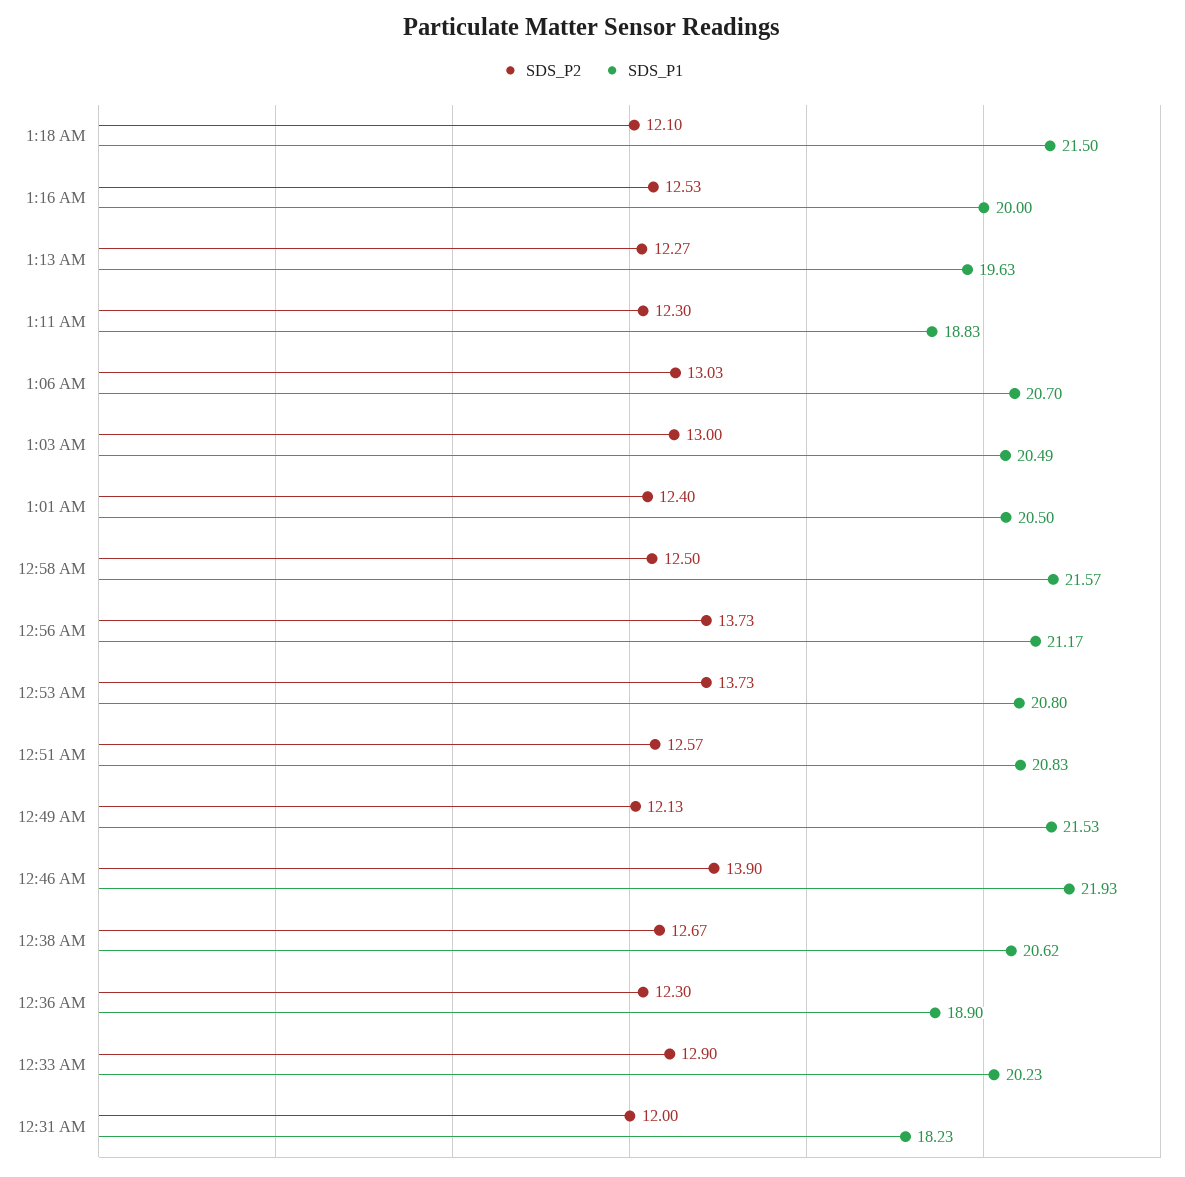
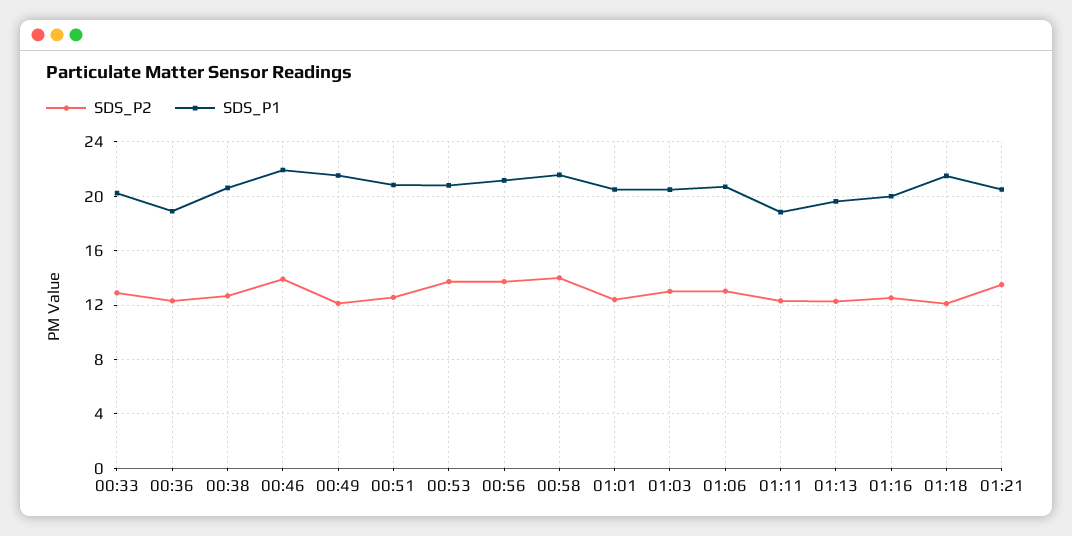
SDS_P2, 12:58 AM: 12.5 -> 14
SDS_P2, 12:31 AM: 12 -> none
SDS_P1, 12:31 AM: 18.23 -> none
SDS_P2, 01:21: none -> 13.5
SDS_P1, 01:21: none -> 20.5

